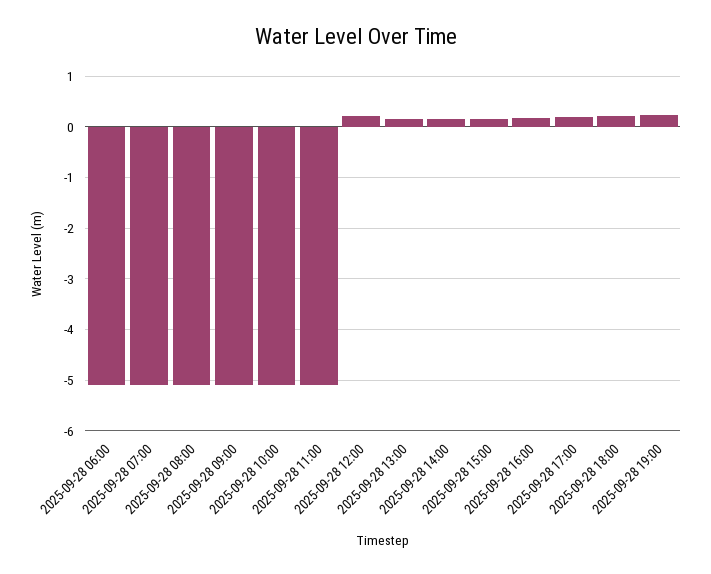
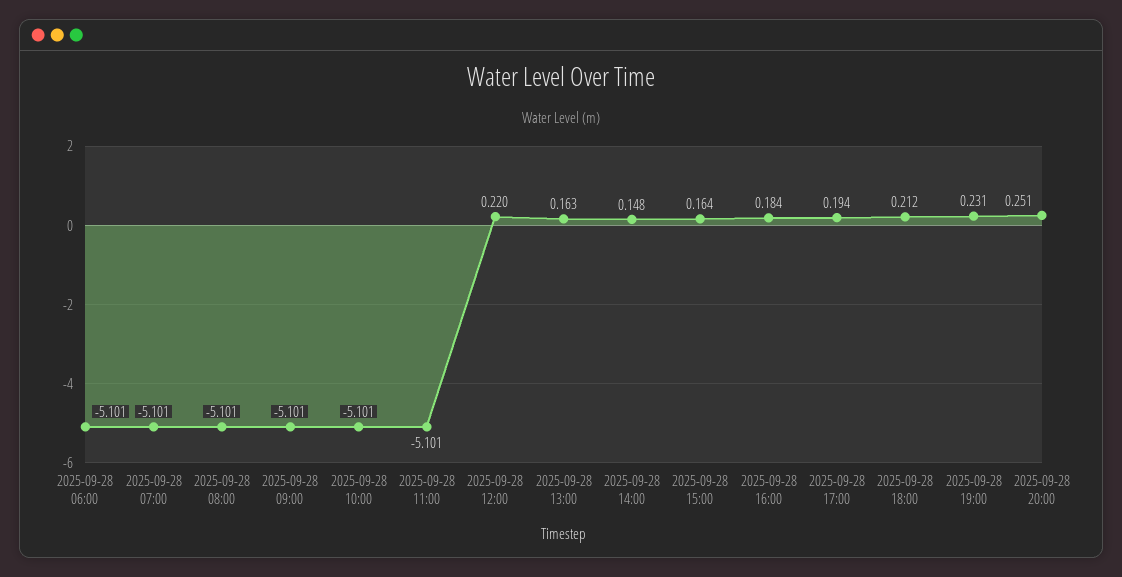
2025-09-28 20:00: none -> 0.251

